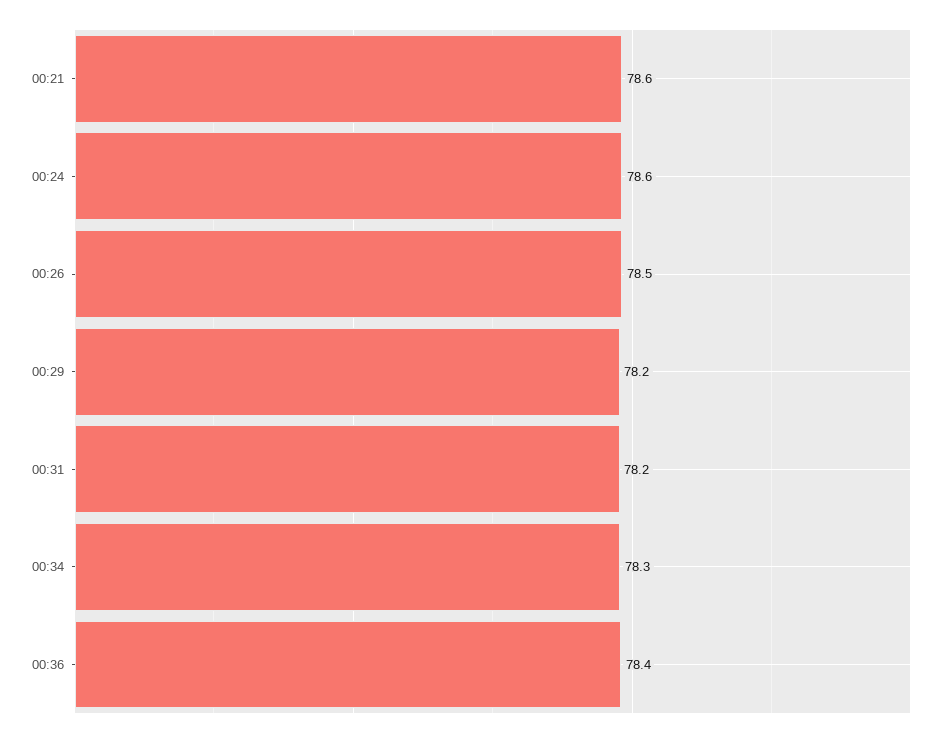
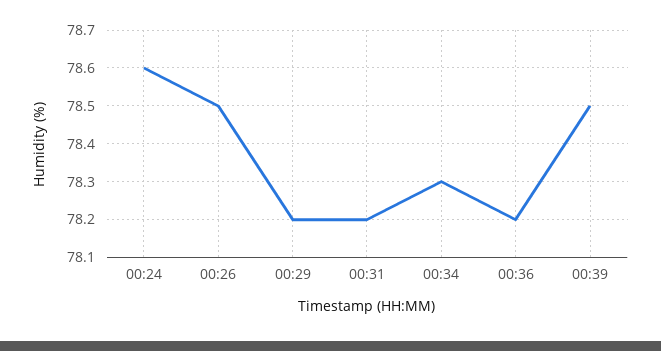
00:21: 78.6 -> none
00:36: 78.4 -> 78.2
00:39: none -> 78.5

